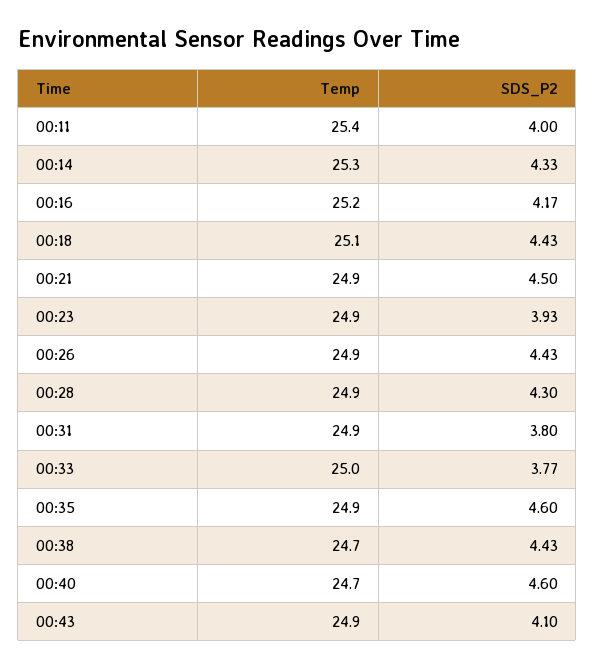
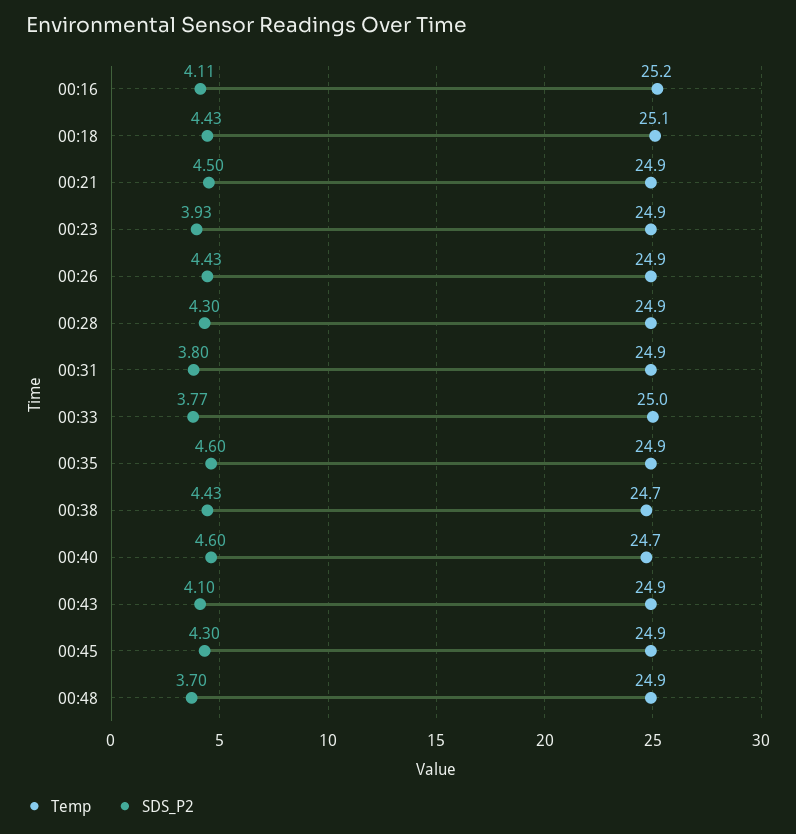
Temp, 00:11: 25.4 -> none
SDS_P2, 00:11: 4 -> none
Temp, 00:14: 25.3 -> none
SDS_P2, 00:14: 4.33 -> none
SDS_P2, 00:16: 4.17 -> 4.11
Temp, 00:45: none -> 24.9
SDS_P2, 00:45: none -> 4.3
Temp, 00:48: none -> 24.9
SDS_P2, 00:48: none -> 3.7

